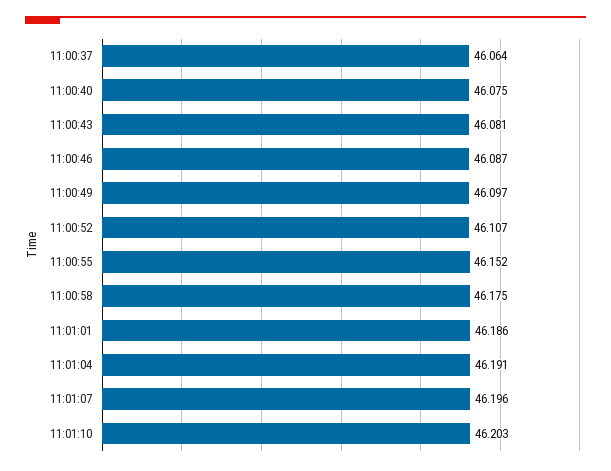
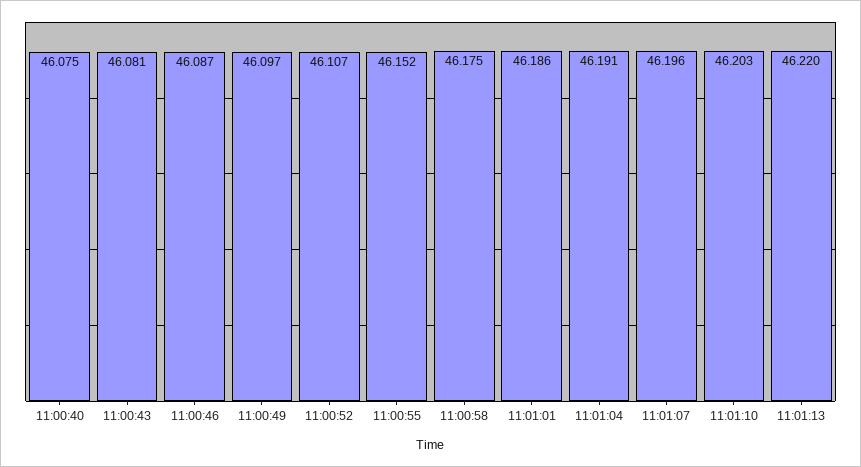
11:00:37: 46.064 -> none
11:01:13: none -> 46.22

